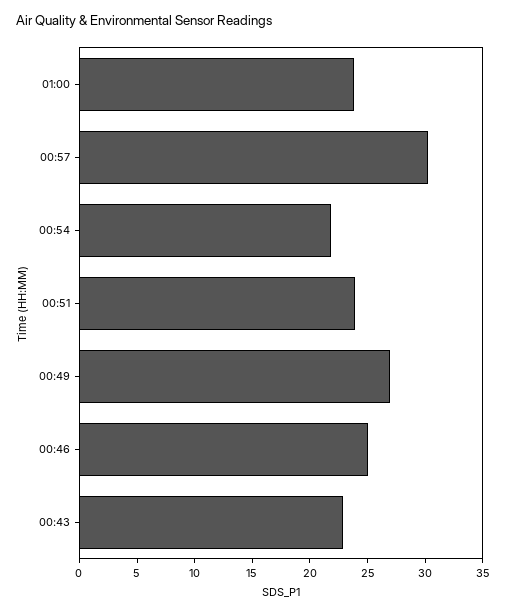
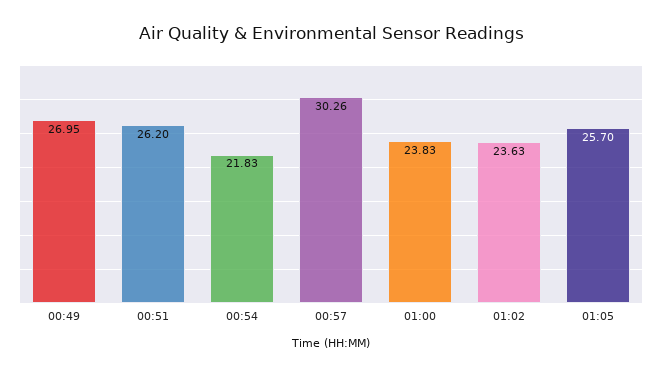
00:51: 24 -> 26.2
00:46: 25 -> none
00:43: 23 -> none
01:02: none -> 23.63
01:05: none -> 25.7

